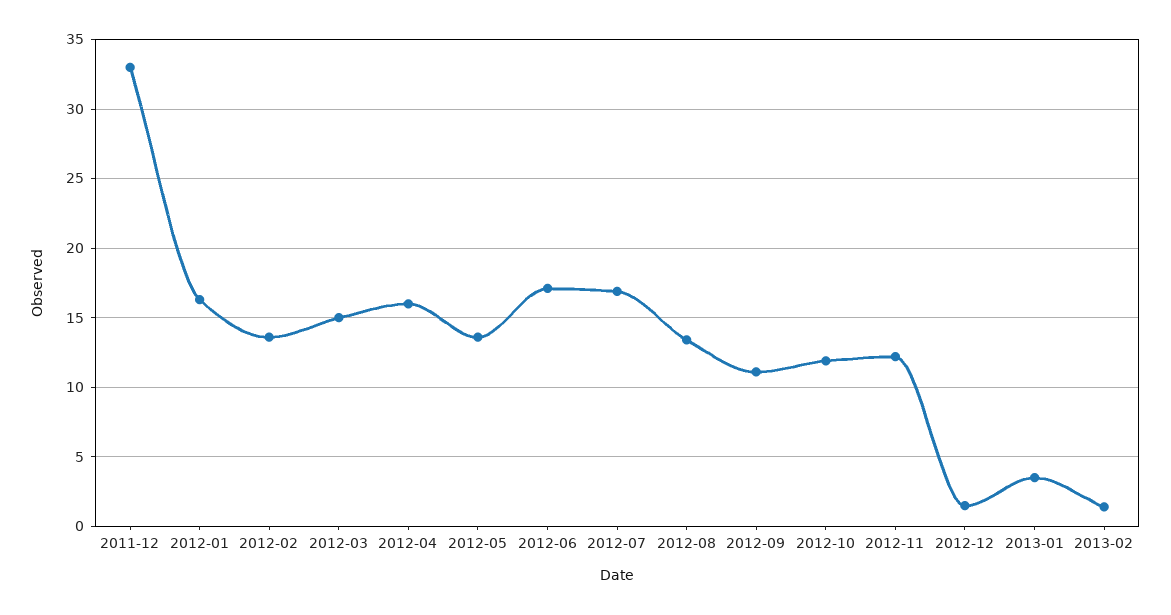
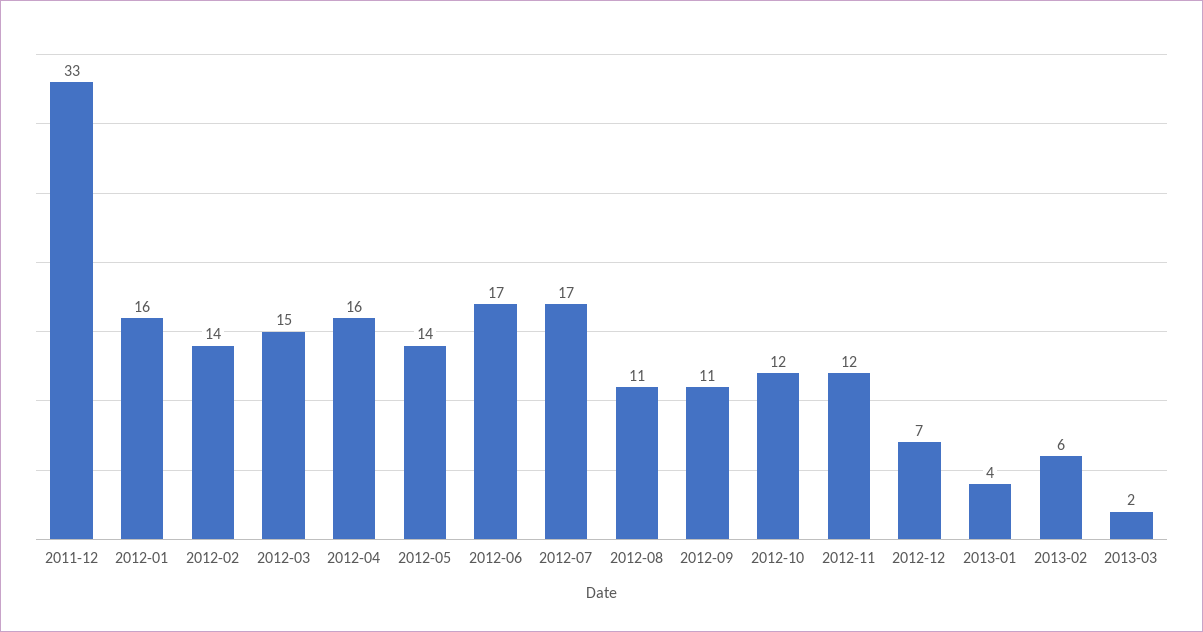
2012-08: 13.5 -> 11
2012-12: 1.5 -> 7
2013-02: 1.5 -> 6
2013-03: none -> 2

